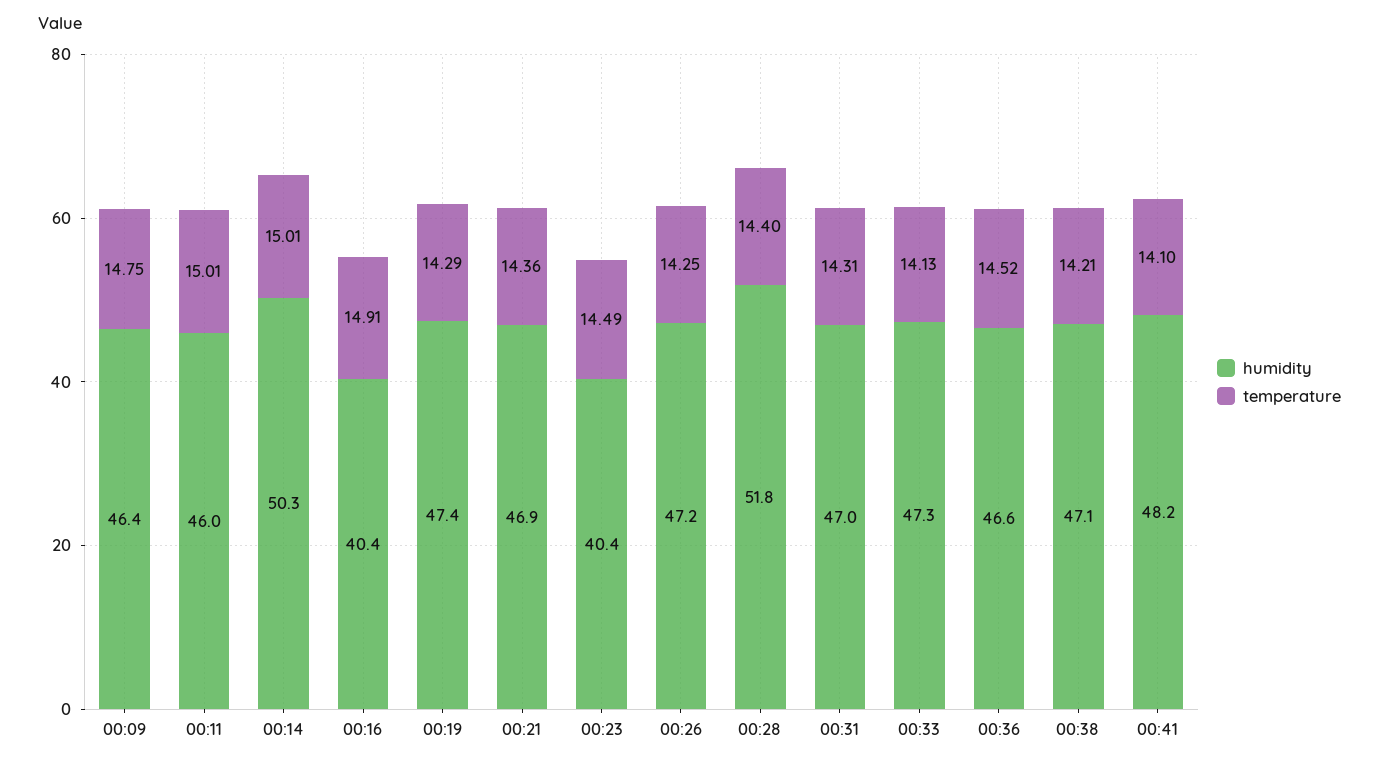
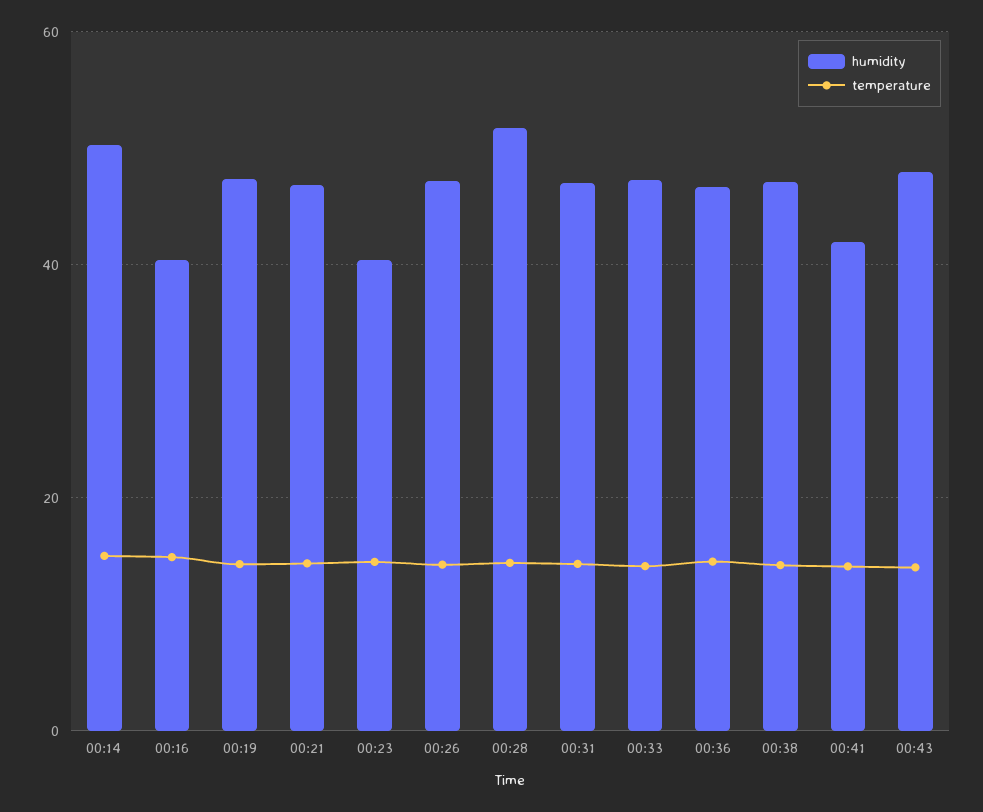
humidity, 00:09: 46.4 -> none
temperature, 00:09: 14.75 -> none
humidity, 00:11: 46 -> none
temperature, 00:11: 15.01 -> none
humidity, 00:41: 48.2 -> 42
humidity, 00:43: none -> 48
temperature, 00:43: none -> 14

